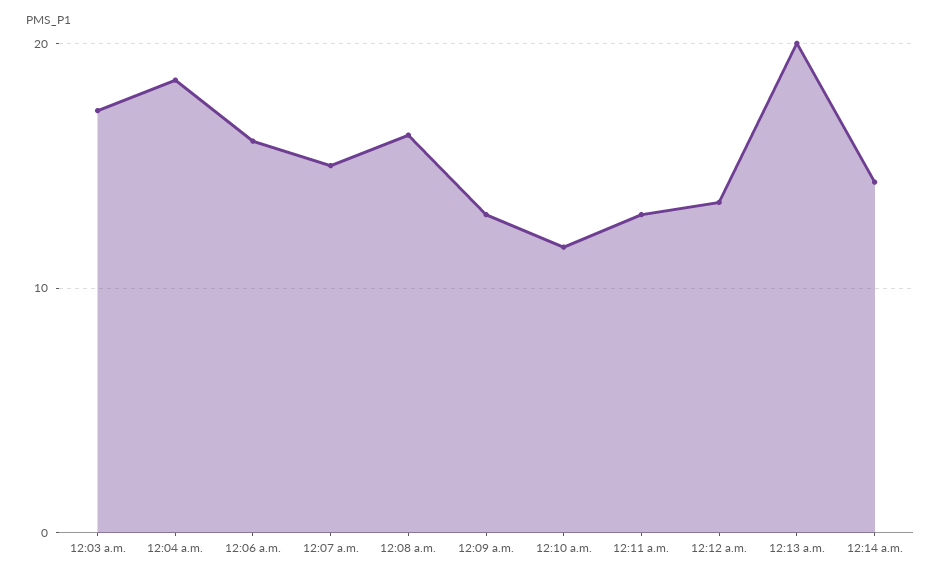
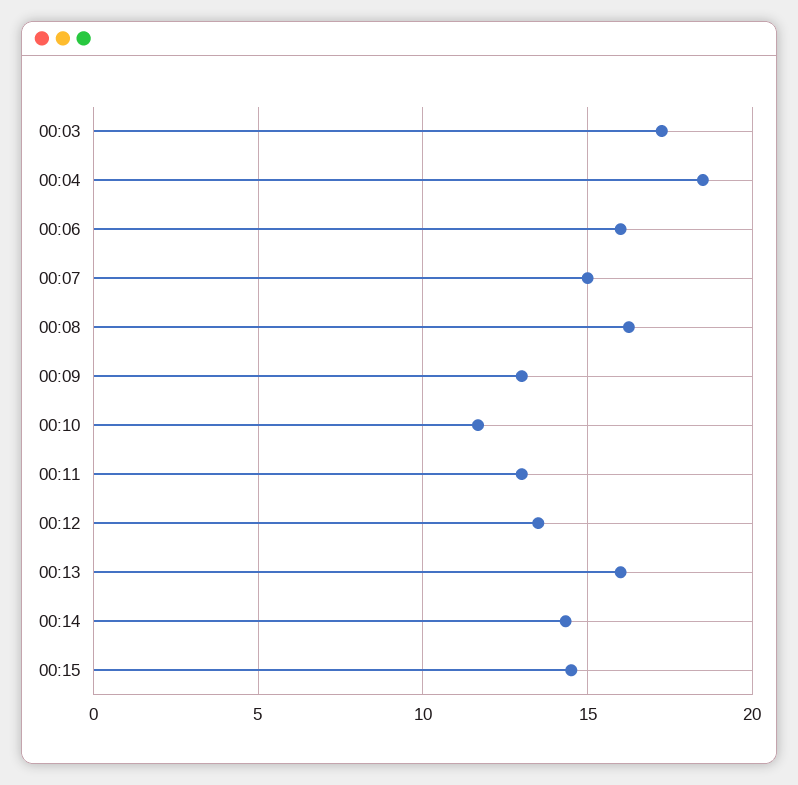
12:13 a.m.: 20 -> 16
00:15: none -> 14.5

